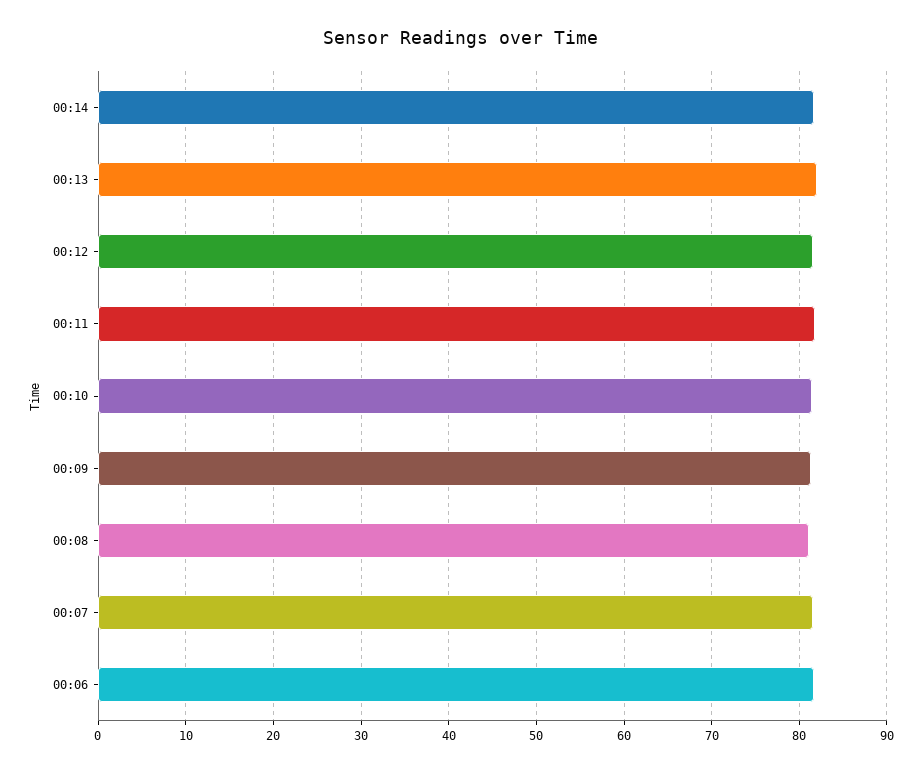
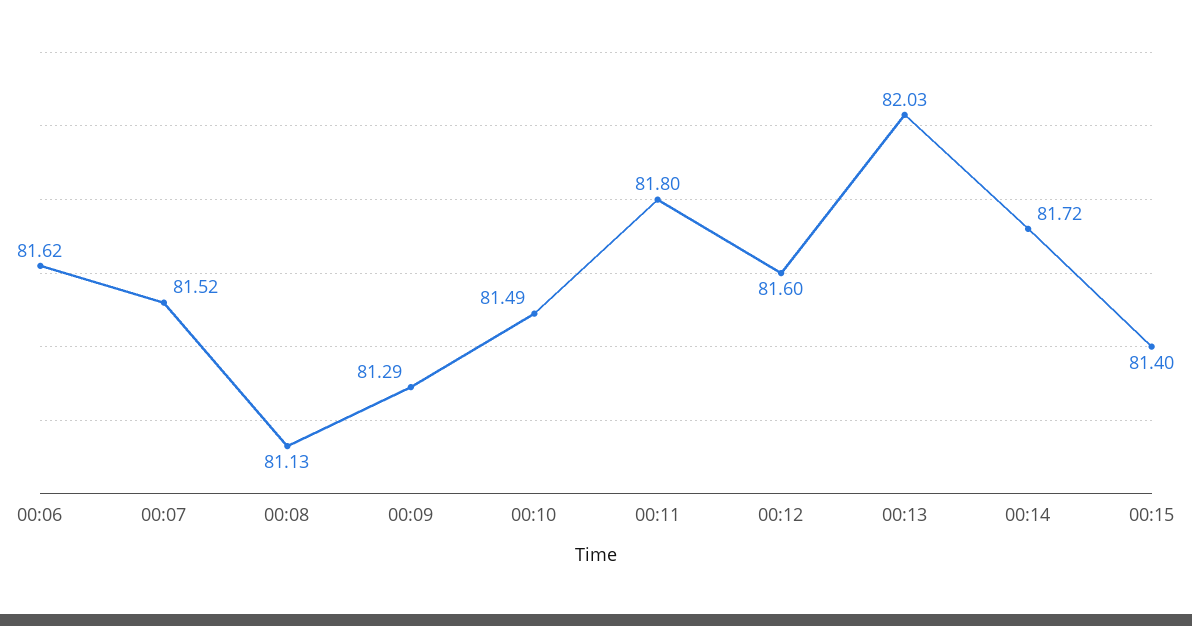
00:15: none -> 81.4

